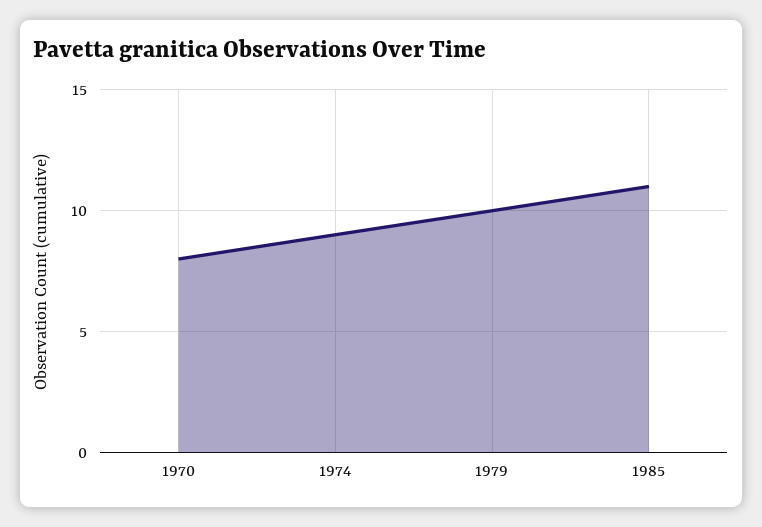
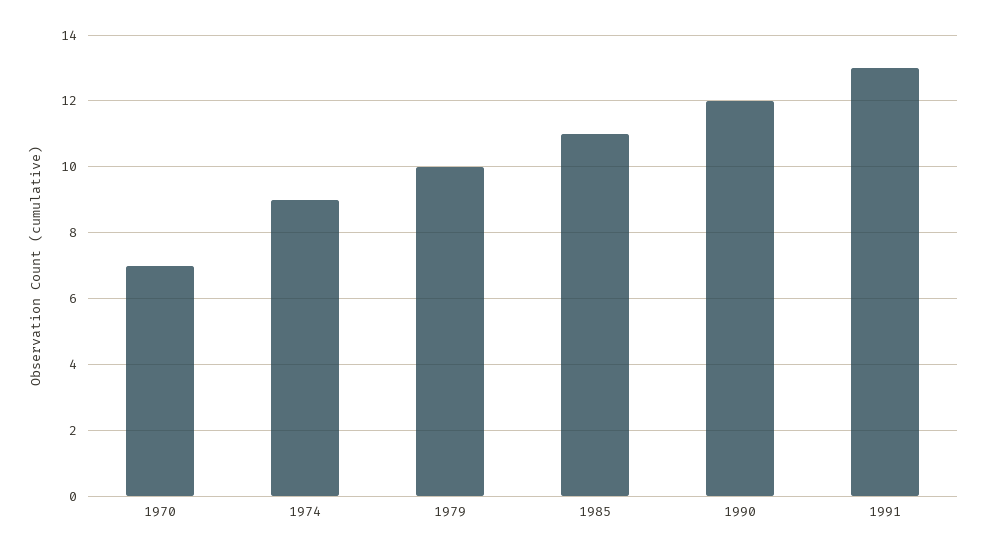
1970: 8 -> 7
1990: none -> 12
1991: none -> 13

